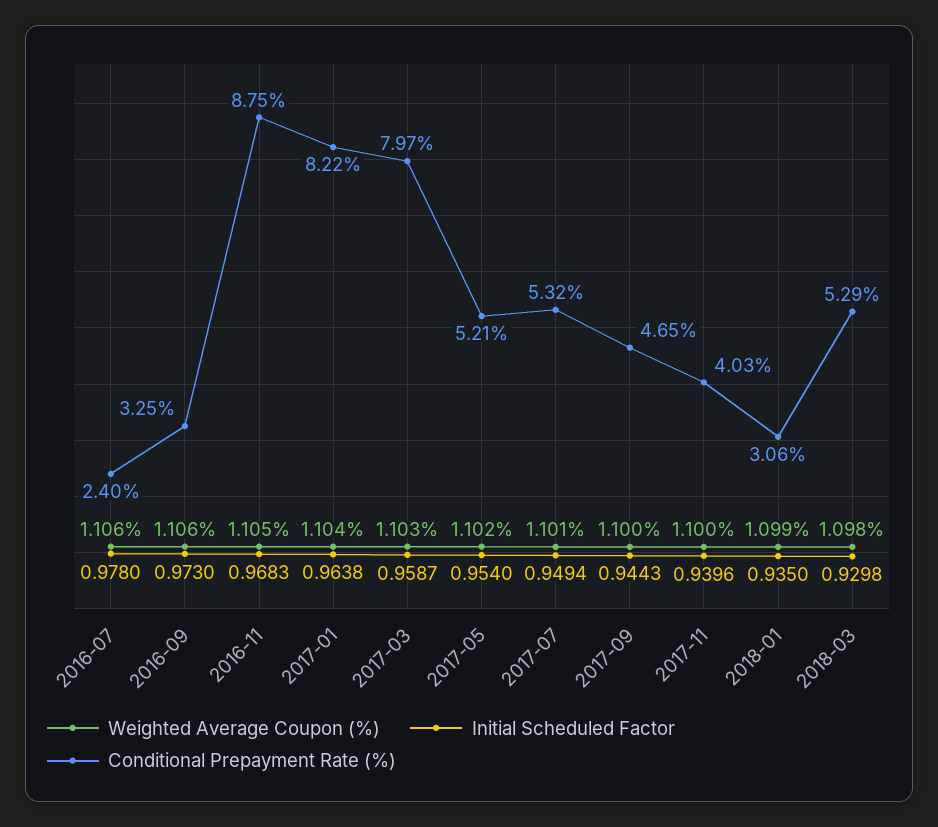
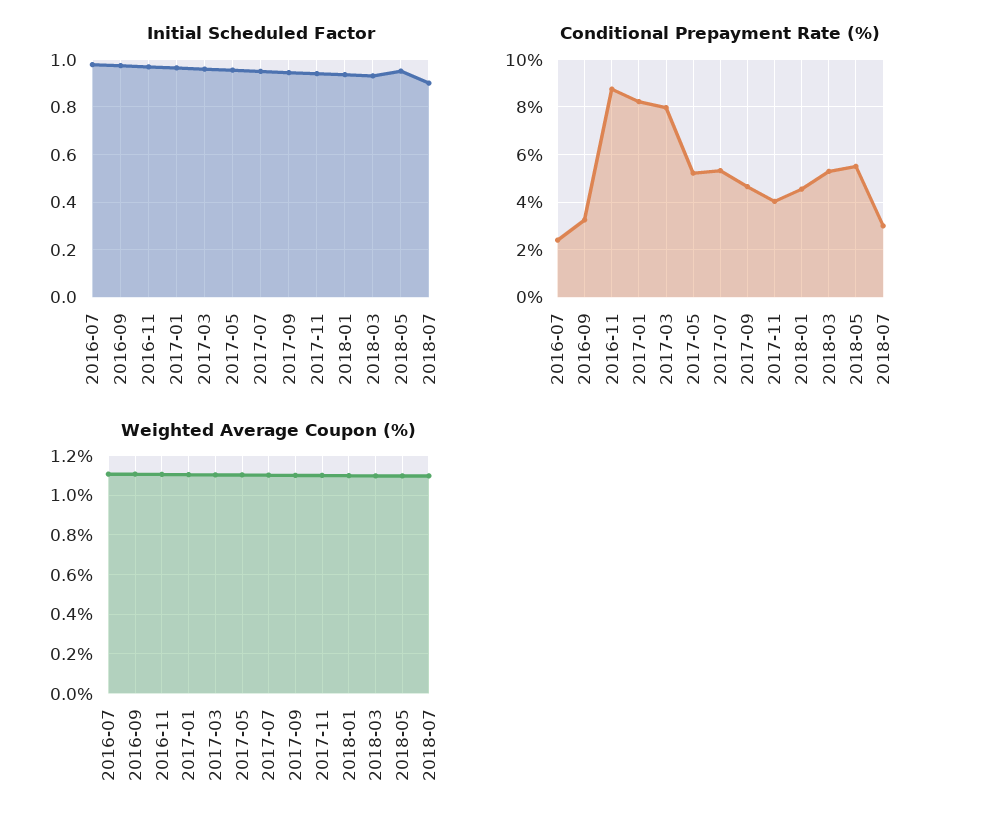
Conditional Prepayment Rate (%), 2018-01: 3.06 -> 4.5
Initial Scheduled Factor, 2018-05: none -> 0.95
Initial Scheduled Factor, 2018-07: none -> 0.9
Conditional Prepayment Rate (%), 2018-05: none -> 5.5
Conditional Prepayment Rate (%), 2018-07: none -> 3
Weighted Average Coupon (%), 2018-05: none -> 1.1
Weighted Average Coupon (%), 2018-07: none -> 1.1

